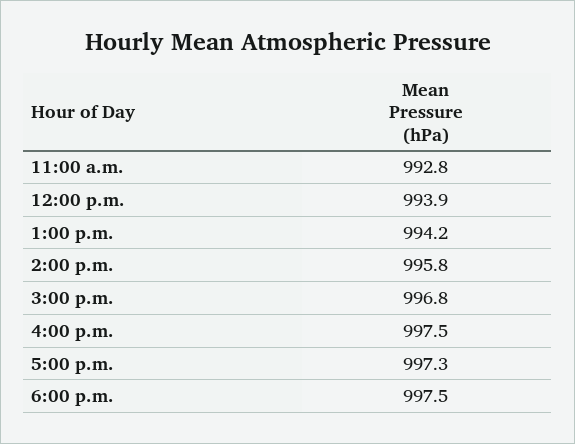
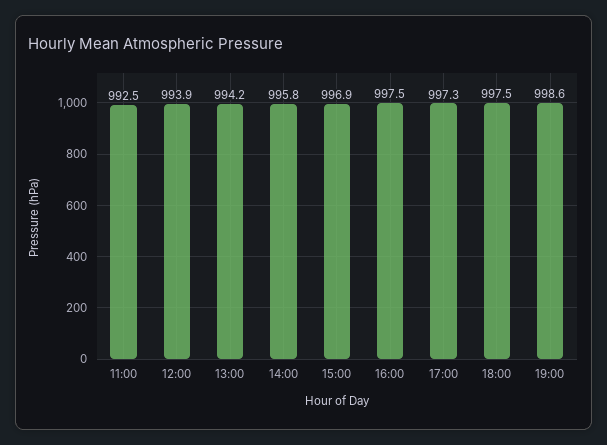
11:00 a.m.: 992.8 -> 992.5
3:00 p.m.: 996.8 -> 996.9
19:00: none -> 998.6

